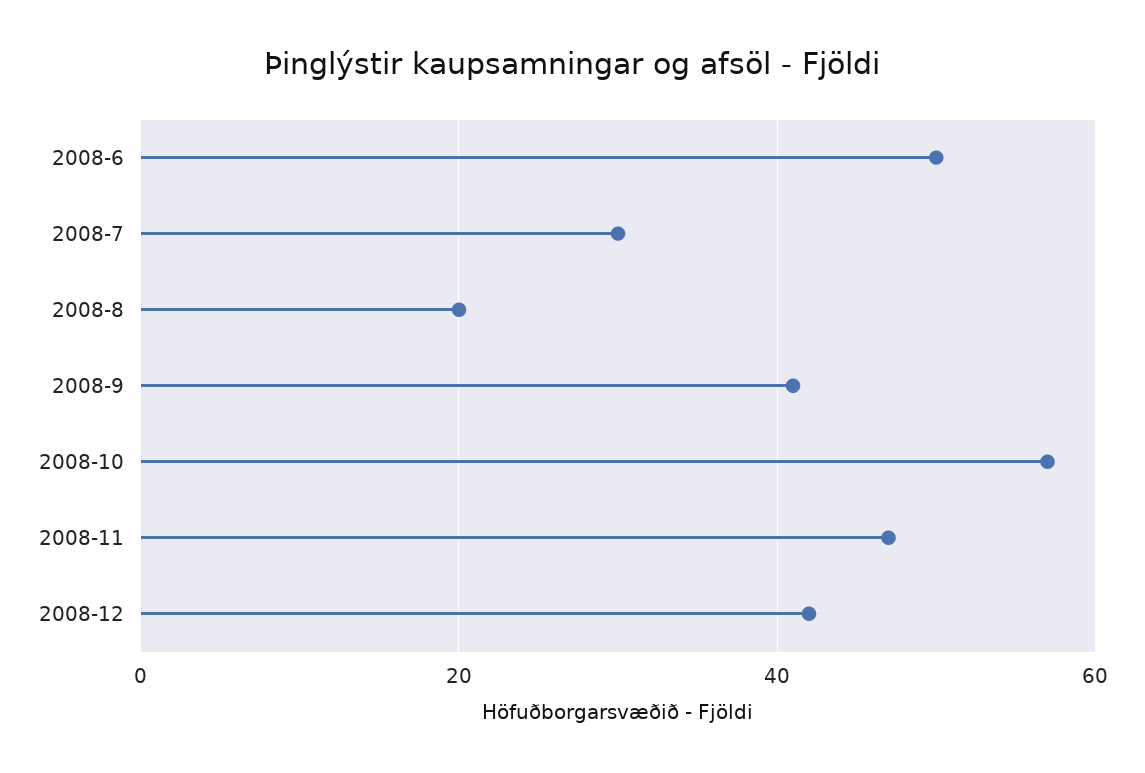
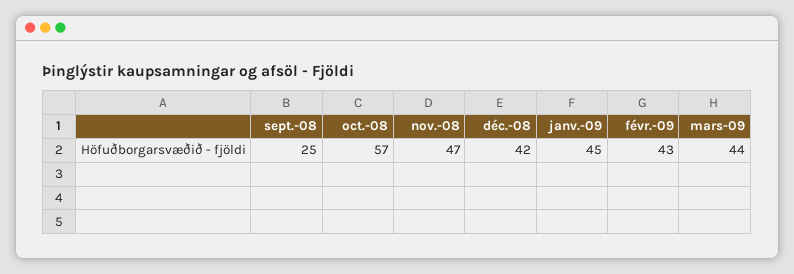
2008-6: 50 -> none
2008-7: 30 -> none
2008-8: 20 -> none
2008-9: 40 -> 25
janv.-09: none -> 45
févr.-09: none -> 43
mars-09: none -> 44

